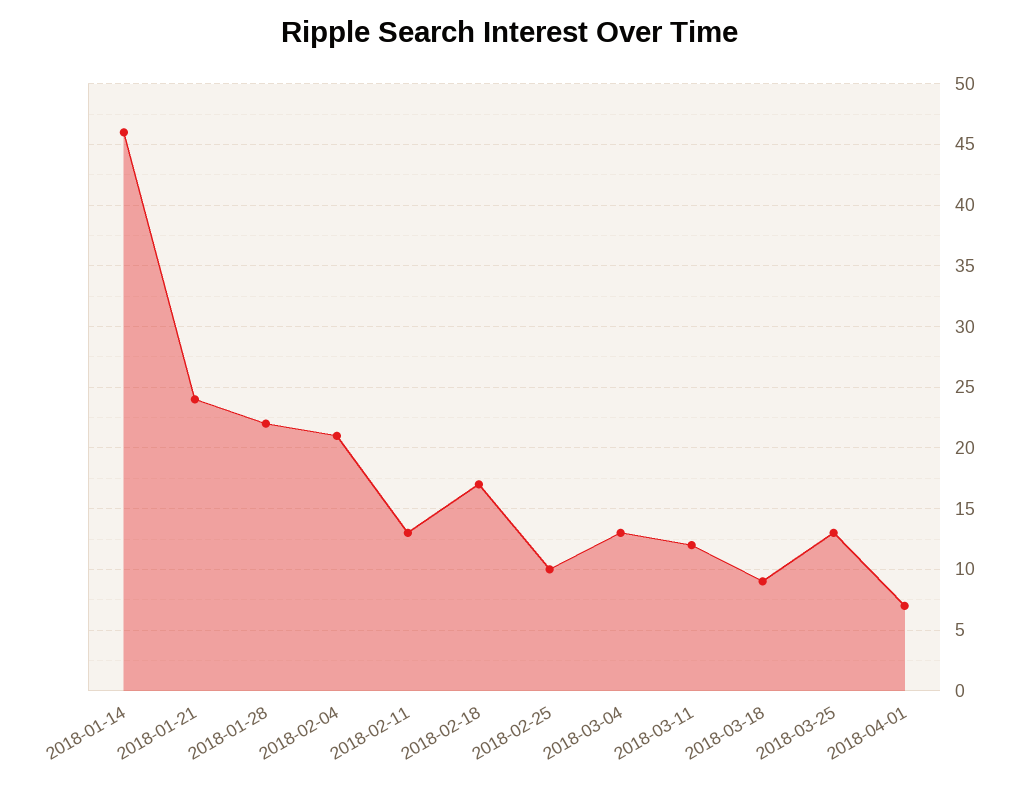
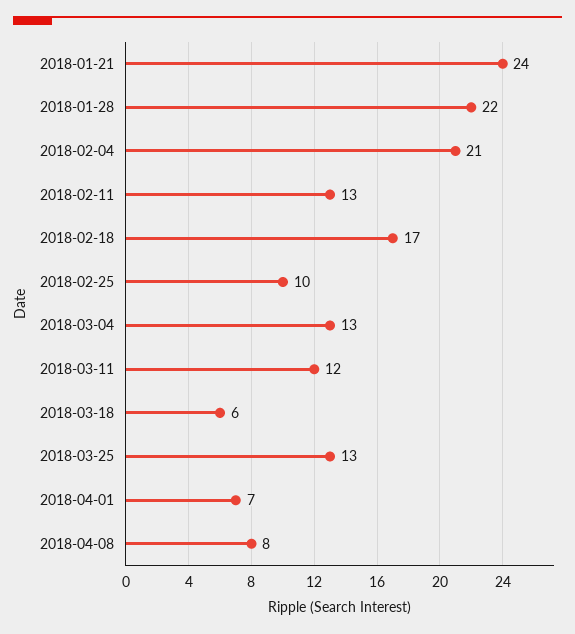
2018-01-14: 46 -> none
2018-03-18: 9 -> 6
2018-04-08: none -> 8

